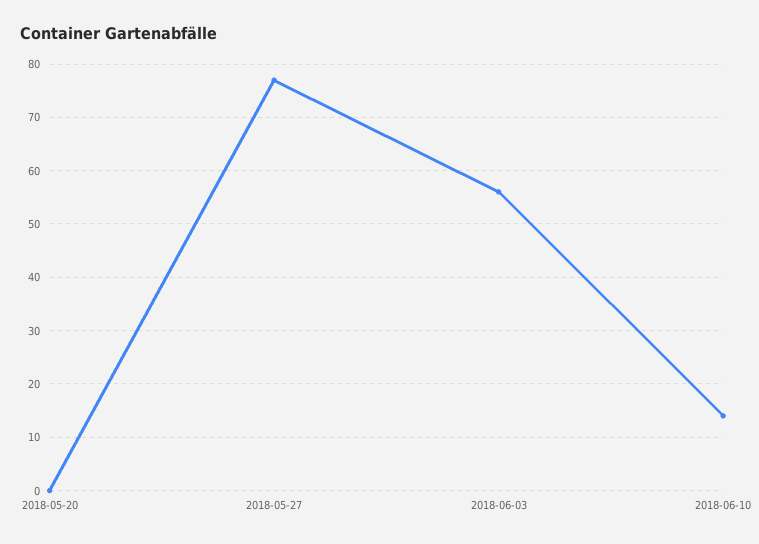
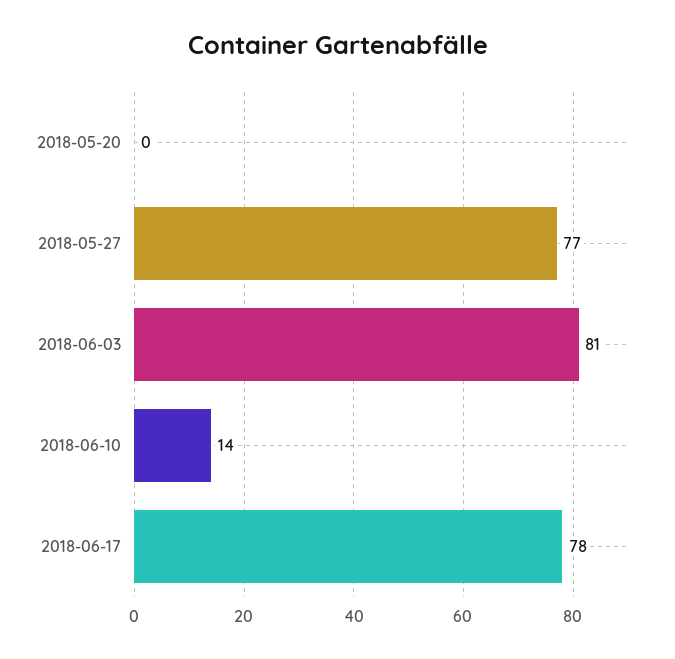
2018-06-03: 55 -> 81
2018-06-17: none -> 78

